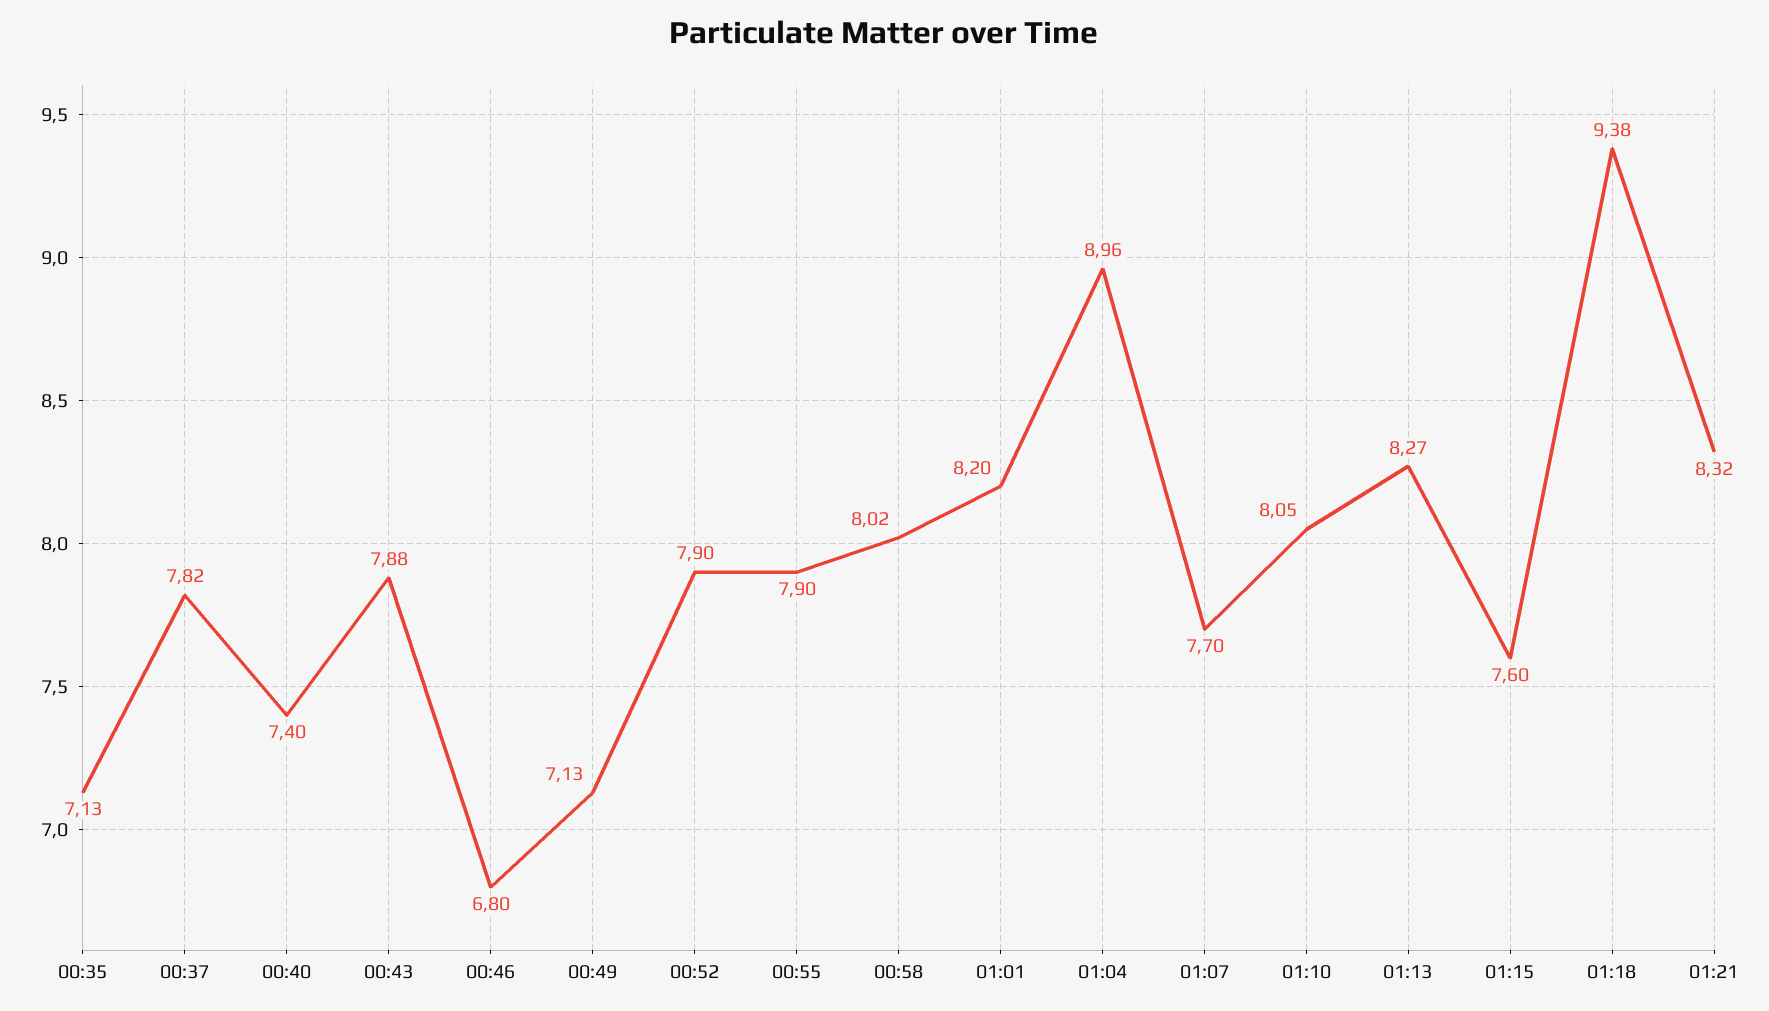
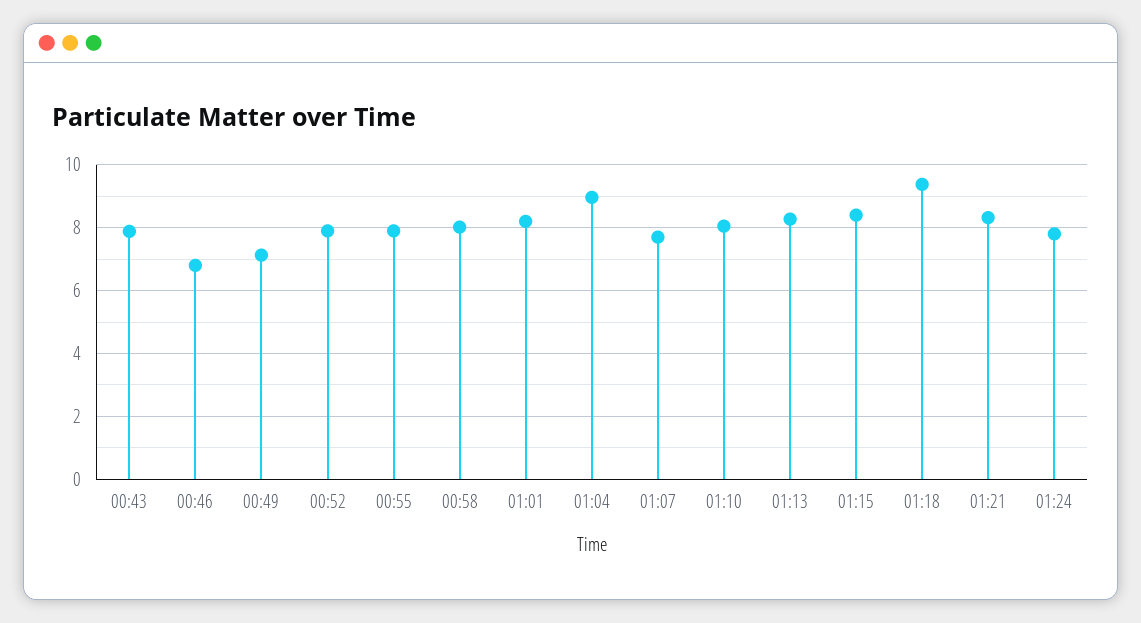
00:35: 7.13 -> none
00:37: 7.82 -> none
00:40: 7.4 -> none
01:15: 7.6 -> 8.4
01:24: none -> 7.8

